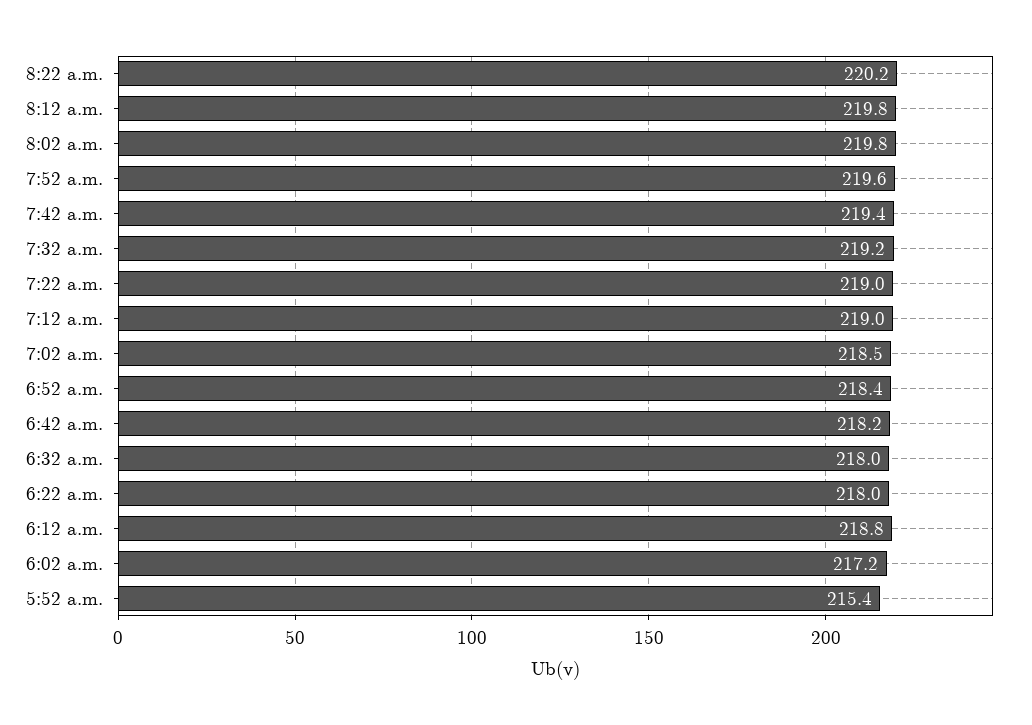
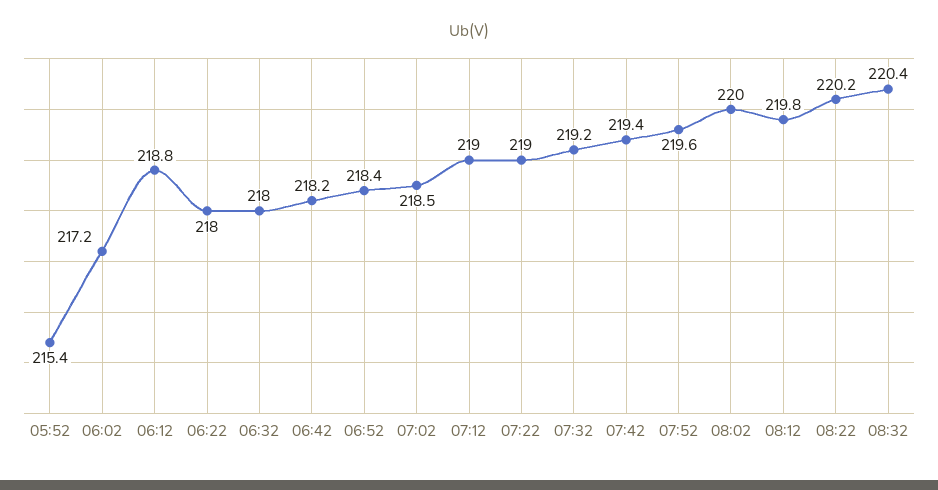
8:02 a.m.: 219.8 -> 220
08:32: none -> 220.4

